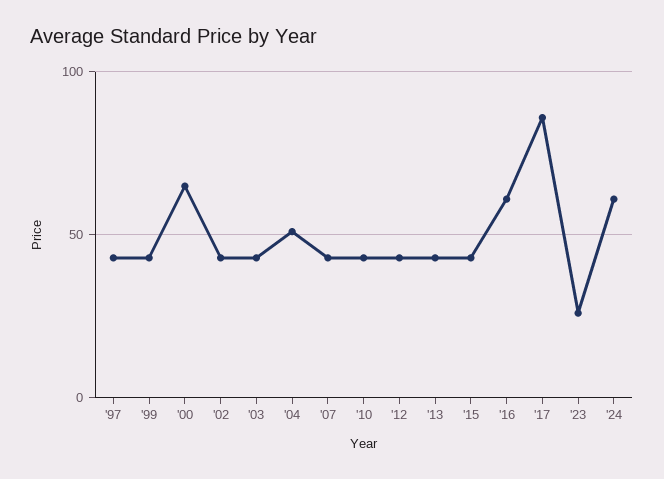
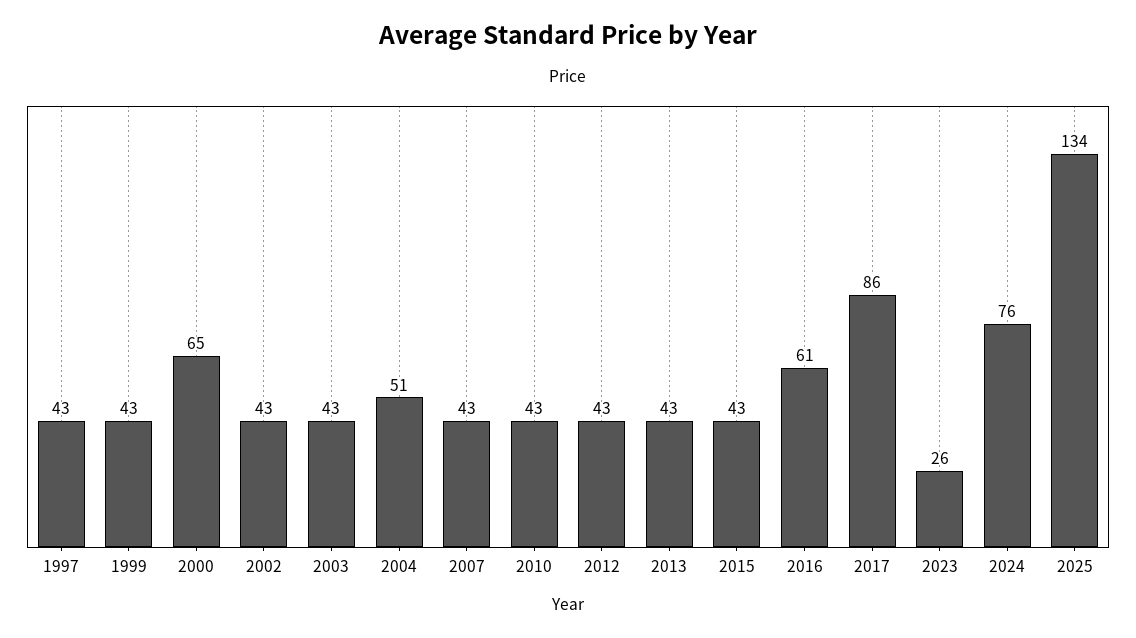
'24: 60 -> 76
2025: none -> 134

